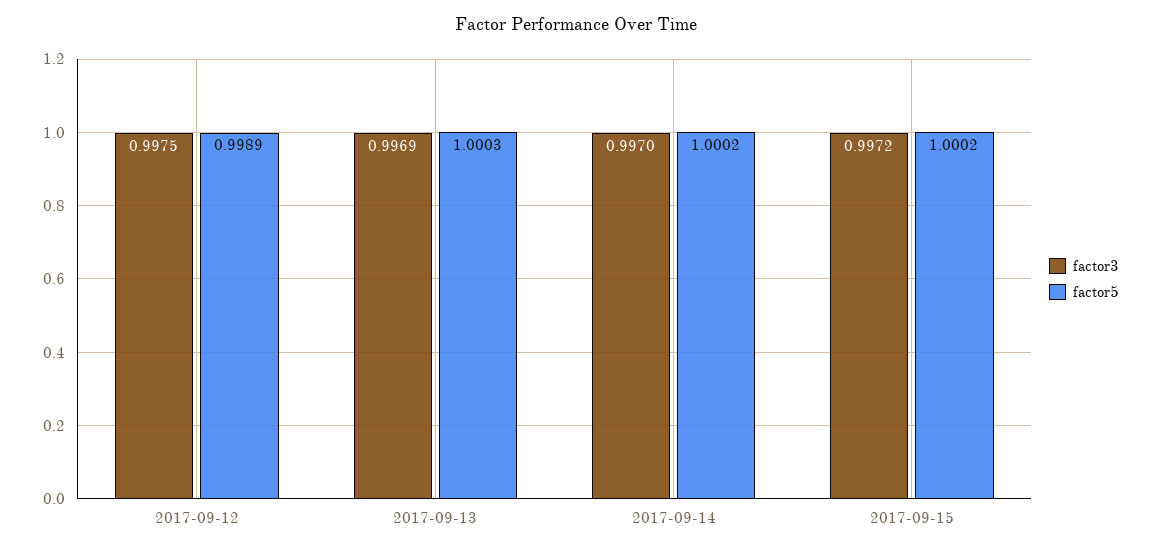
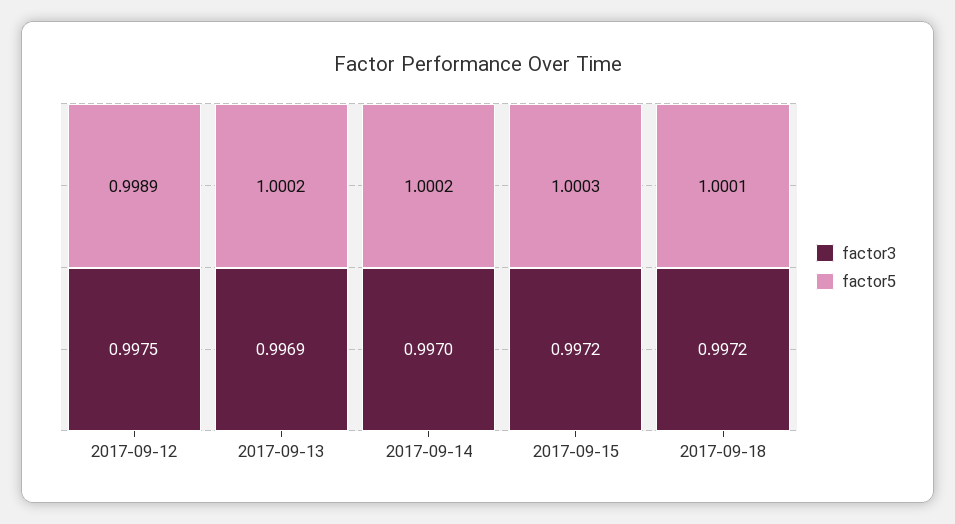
factor5, 2017-09-13: 1.0003 -> 1.0002
factor5, 2017-09-15: 1.0002 -> 1.0003
factor3, 2017-09-18: none -> 0.9972
factor5, 2017-09-18: none -> 1.0001

